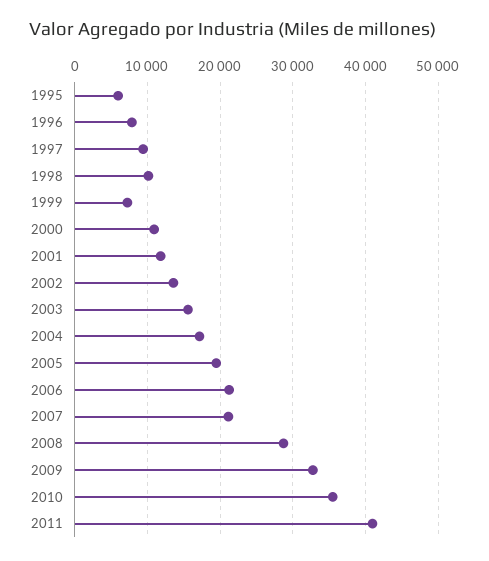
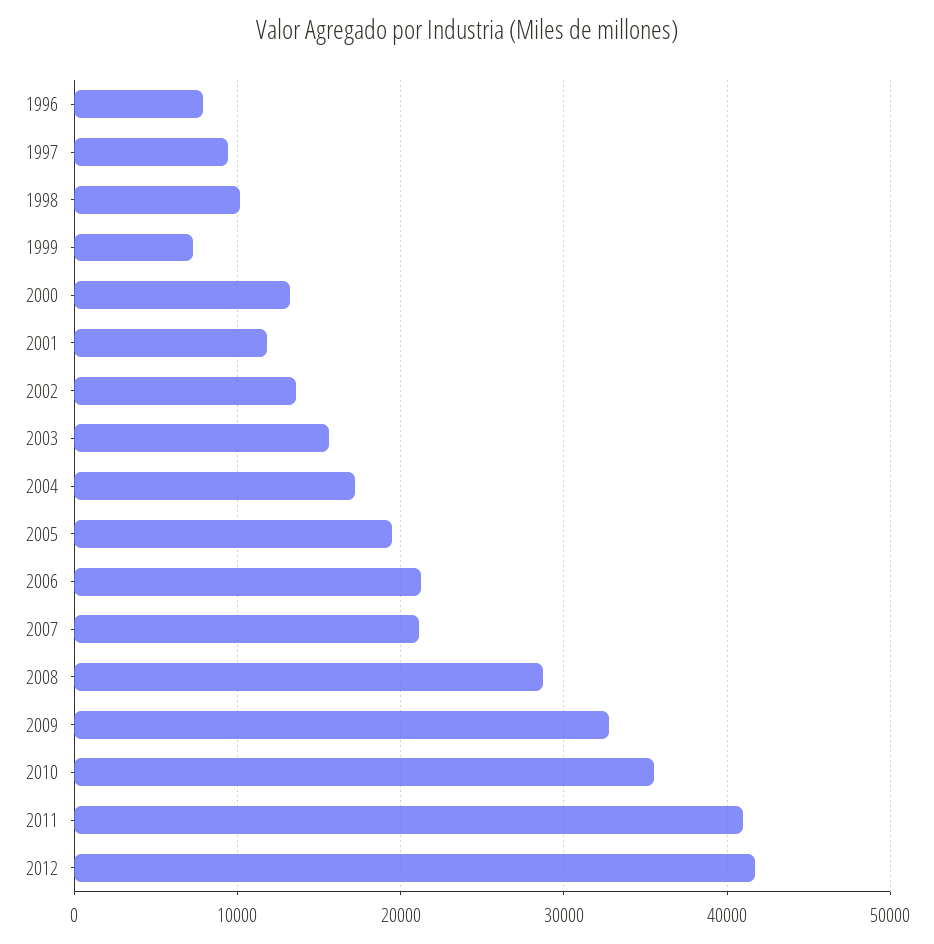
1995: 6000 -> none
2000: 11000 -> 13000
2012: none -> 42000

